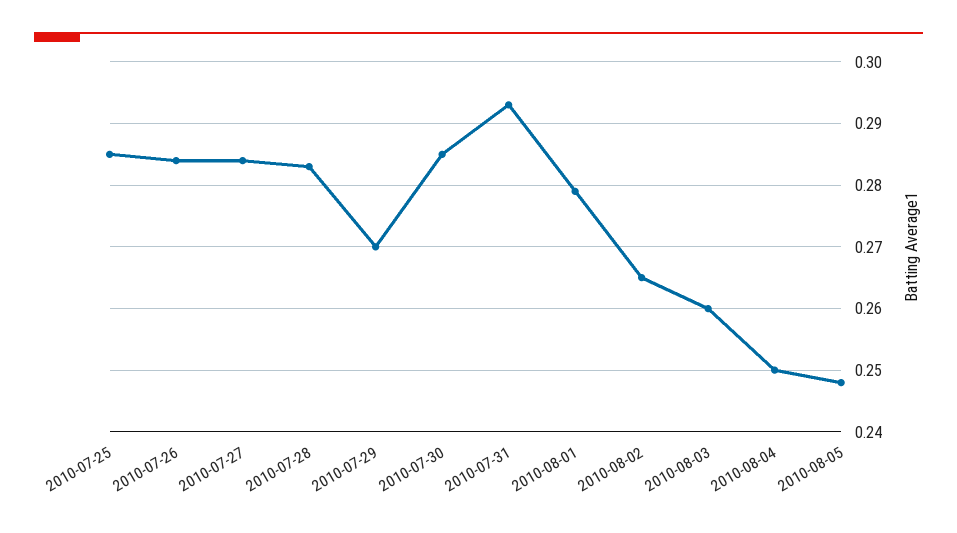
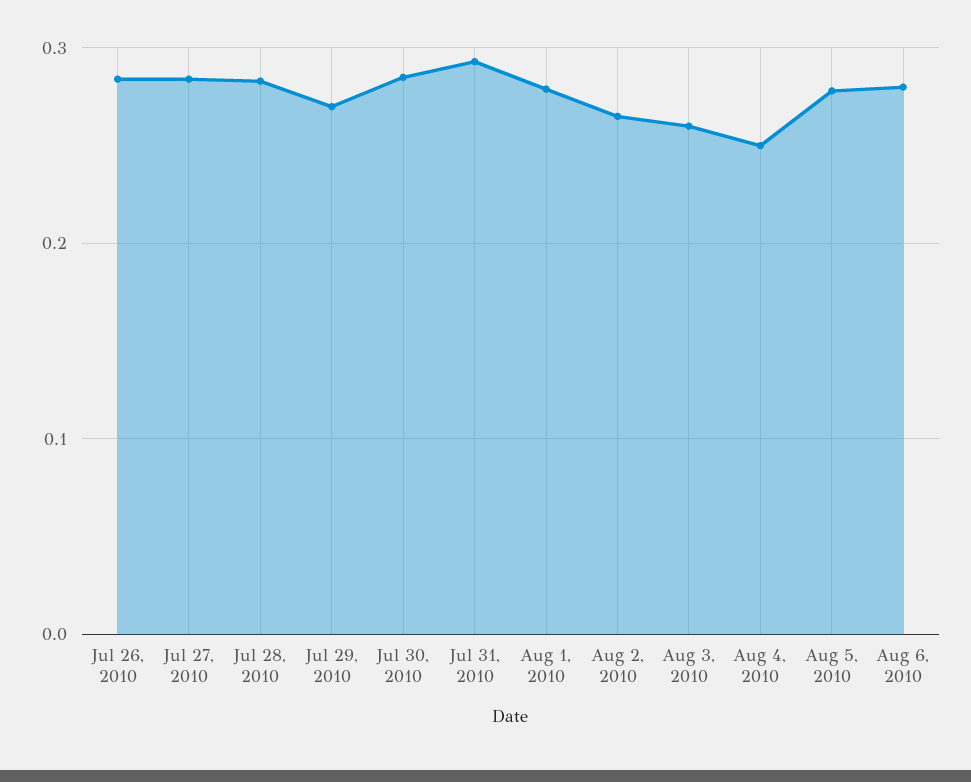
2010-07-25: 0.285 -> none
2010-08-05: 0.248 -> 0.28
Aug 6, 2010: none -> 0.28

